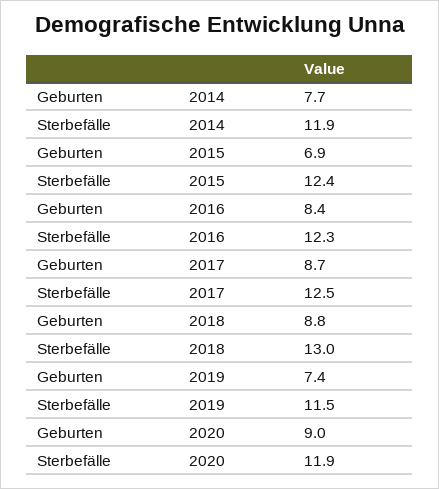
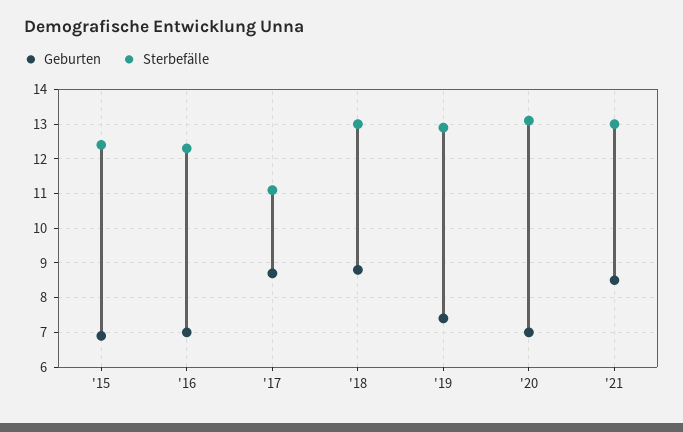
Geburten, 2014: 7.7 -> none
Sterbefälle, 2014: 11.9 -> none
Geburten, 2016: 8.4 -> 7
Sterbefälle, 2017: 12.5 -> 11
Sterbefälle, 2019: 11.5 -> 13
Geburten, 2020: 9 -> 7
Sterbefälle, 2020: 11.9 -> 13
Geburten, '21: none -> 8.5
Sterbefälle, '21: none -> 13

